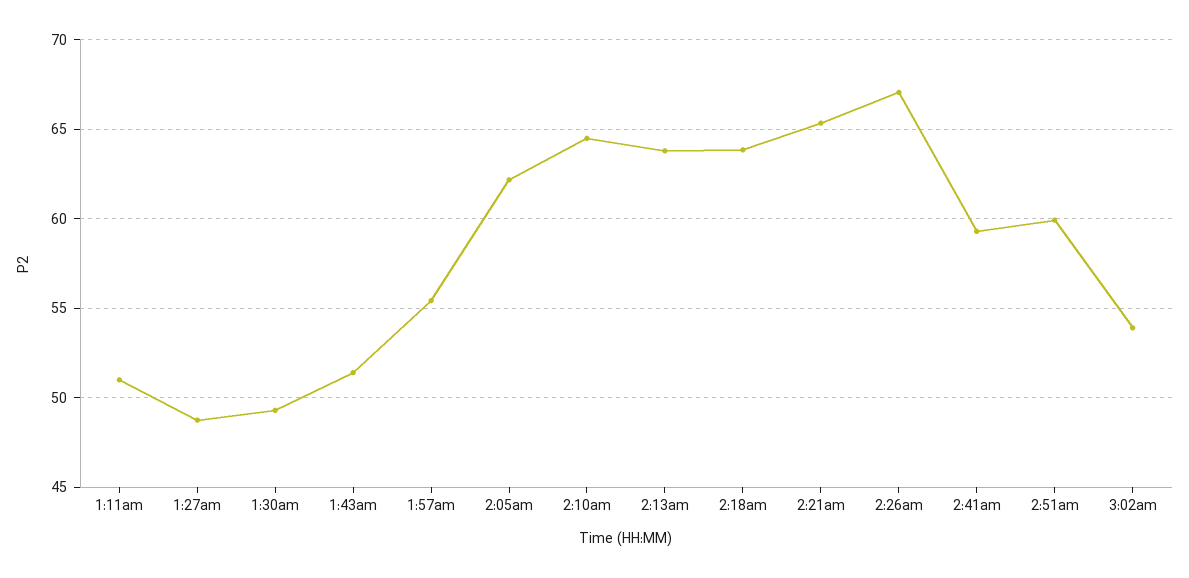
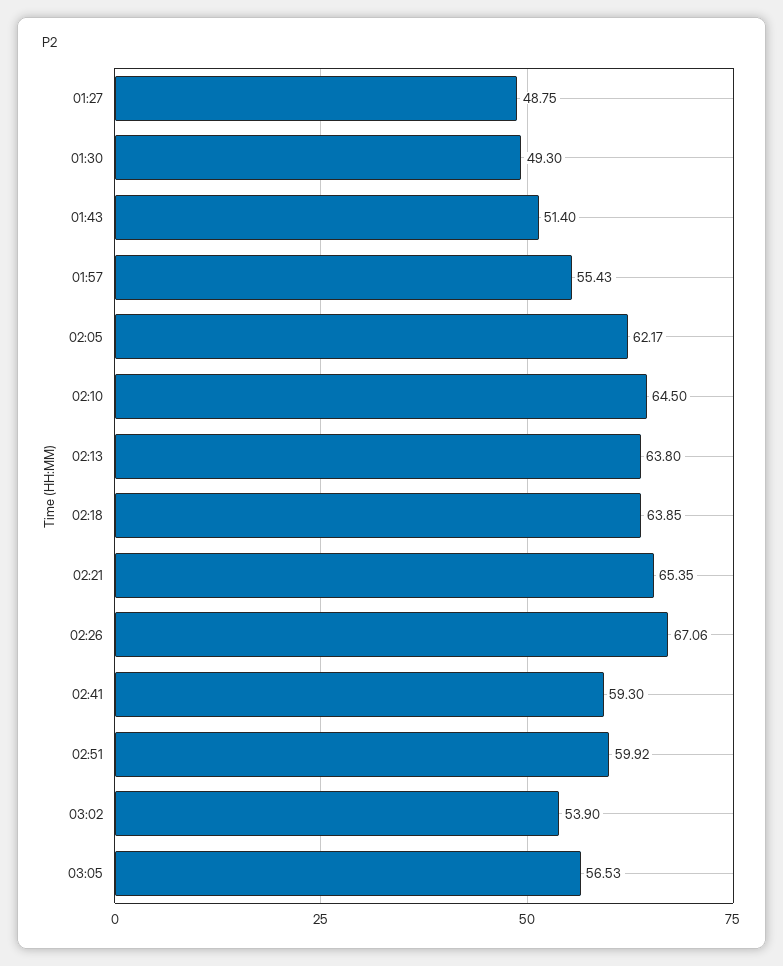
1:11am: 51 -> none
03:05: none -> 56.53

